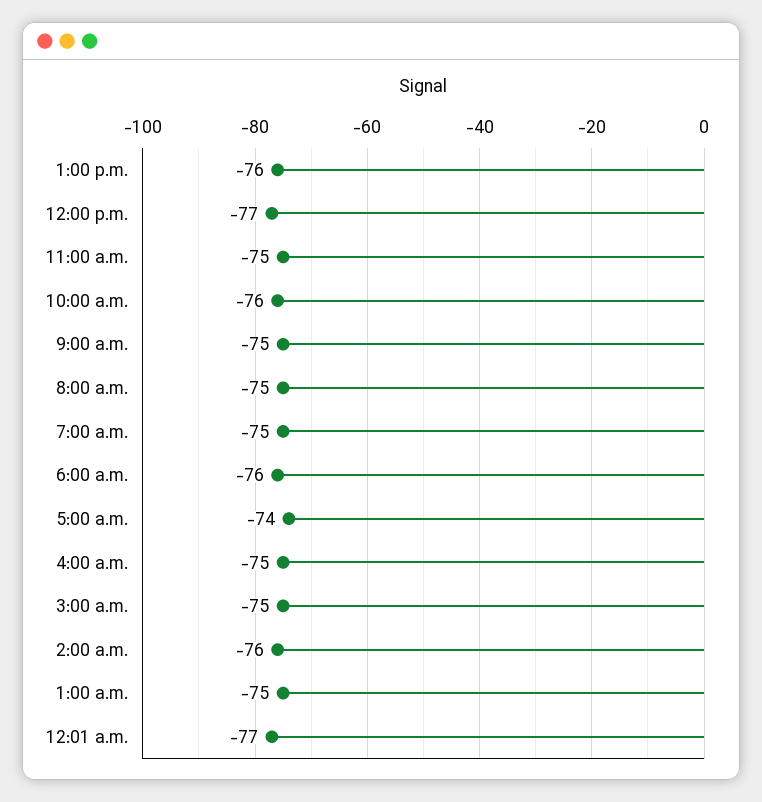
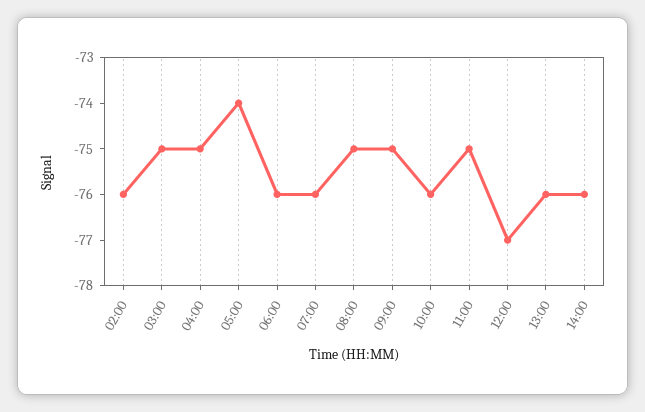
7:00 a.m.: -75 -> -76
1:00 a.m.: -75 -> none
12:01 a.m.: -77 -> none
14:00: none -> -76

